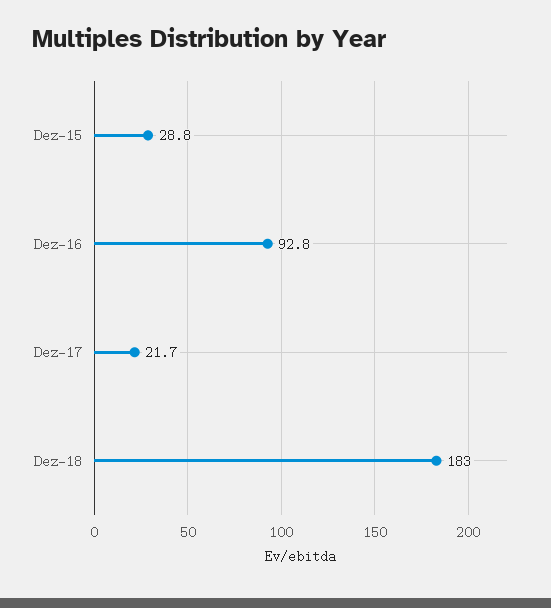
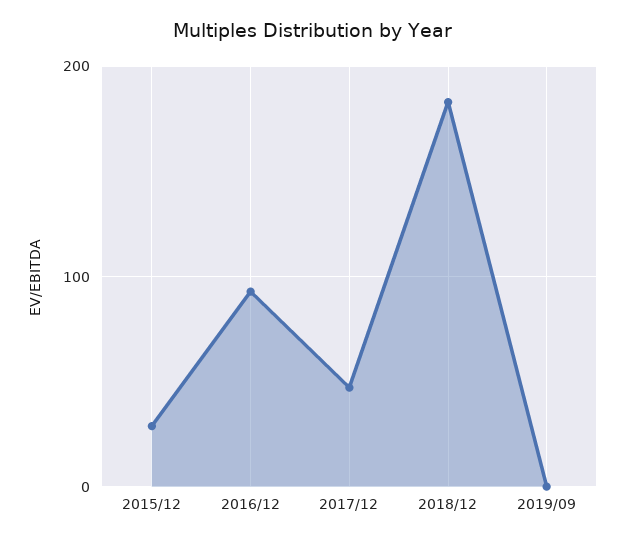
Dez-17: 21.7 -> 50
2019/09: none -> 0

